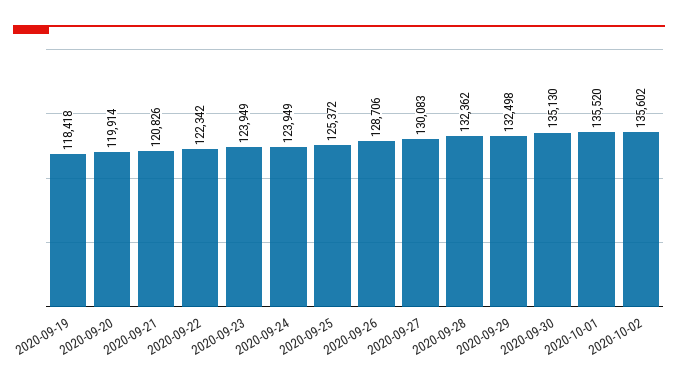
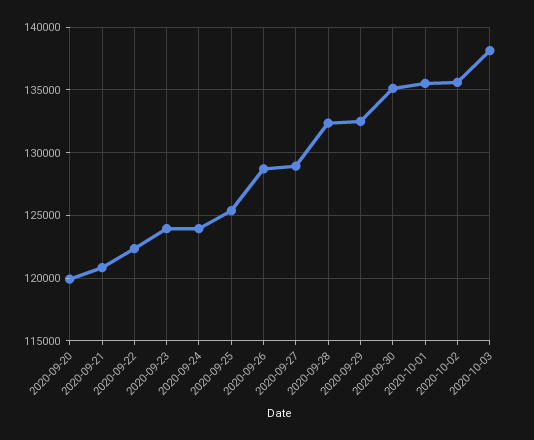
2020-09-19: 118418 -> none
2020-09-27: 130083 -> 129000
2020-10-03: none -> 138000

